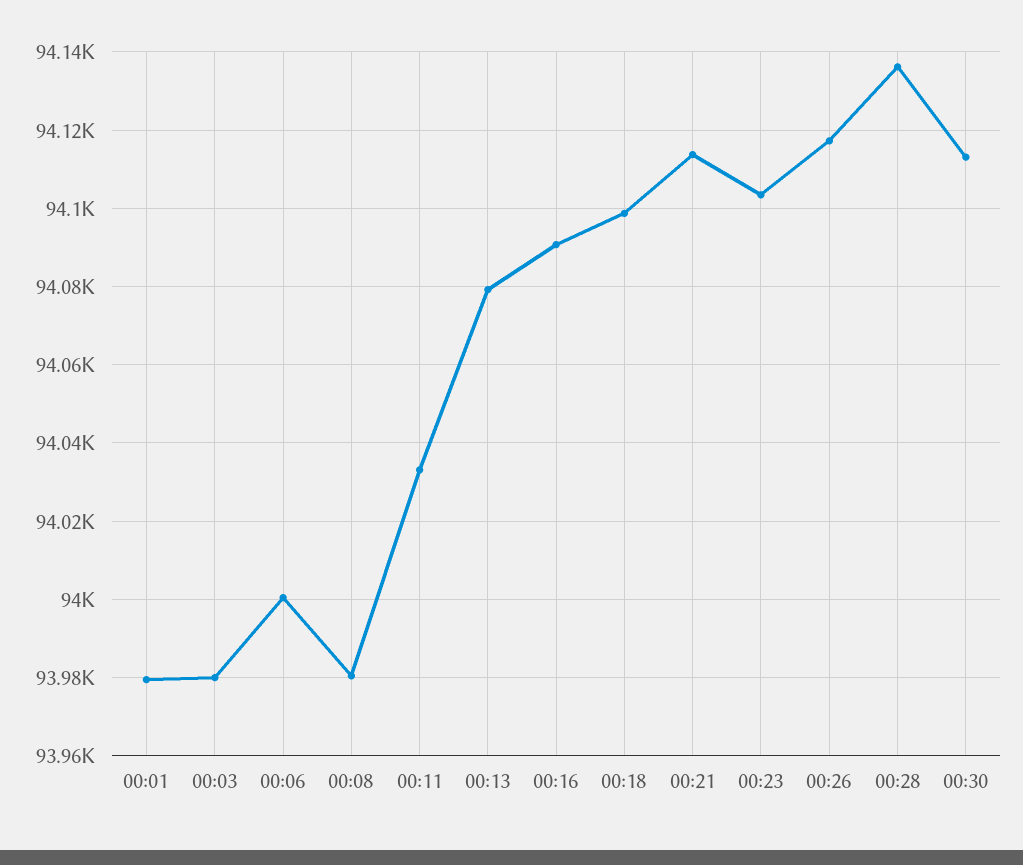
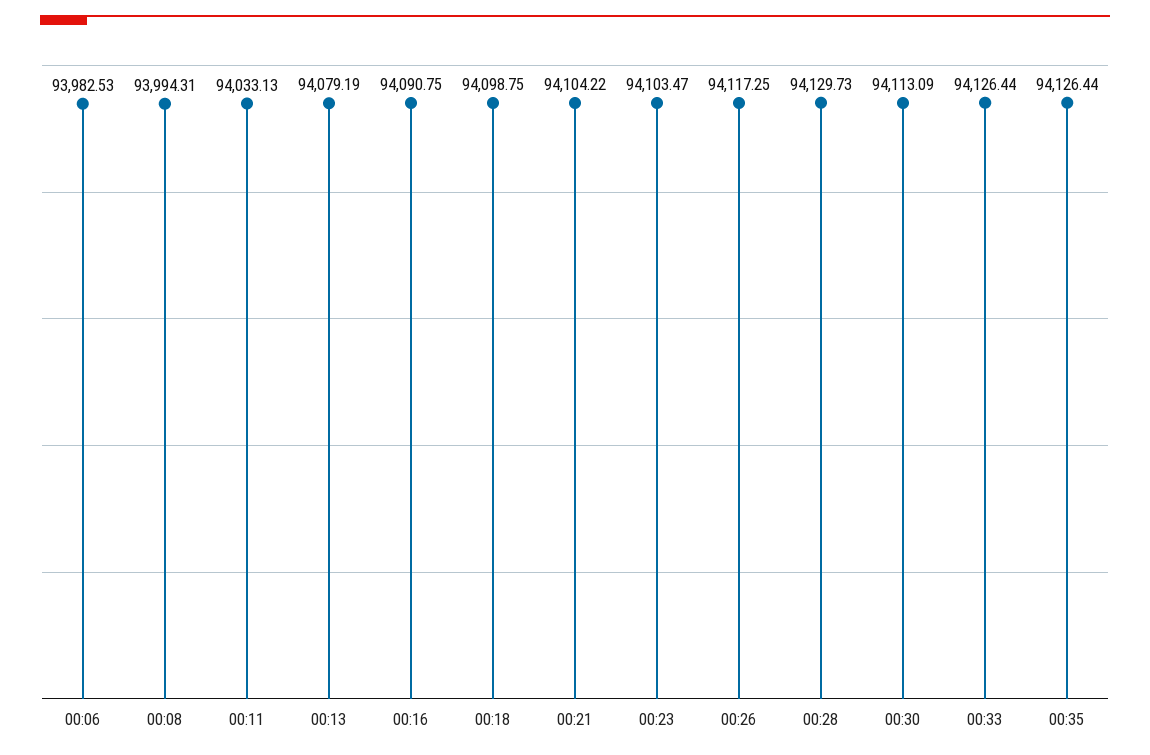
00:01: 93980 -> none
00:03: 93980 -> none
00:06: 94000 -> 93982.53
00:08: 93980 -> 93994.31
00:21: 94114 -> 94104.22
00:28: 94136 -> 94129.73
00:33: none -> 94126.44
00:35: none -> 94126.44

